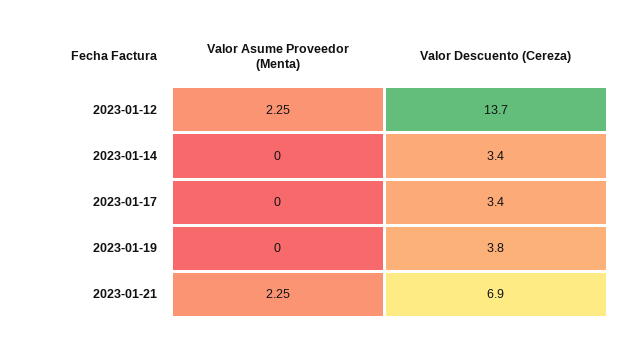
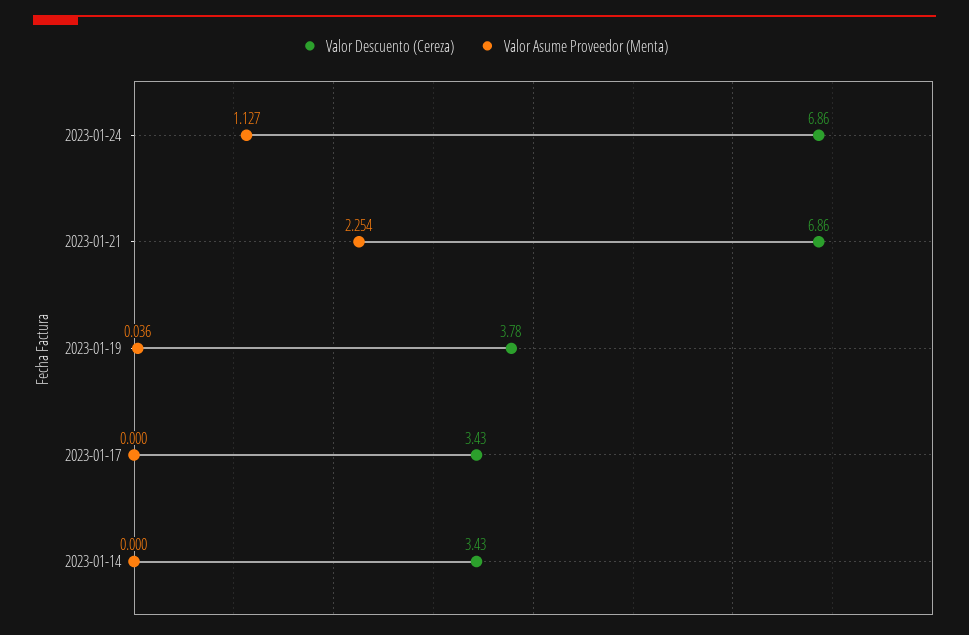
Valor Asume Proveedor (Menta), 2023-01-12: 2.25 -> none
Valor Descuento (Cereza), 2023-01-12: 13.7 -> none
Valor Asume Proveedor (Menta), 2023-01-19: 0 -> 0.036
Valor Descuento (Cereza), 2023-01-24: none -> 6.86
Valor Asume Proveedor (Menta), 2023-01-24: none -> 1.127

